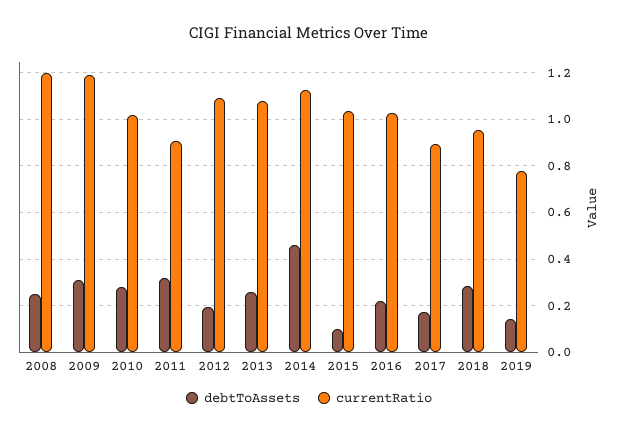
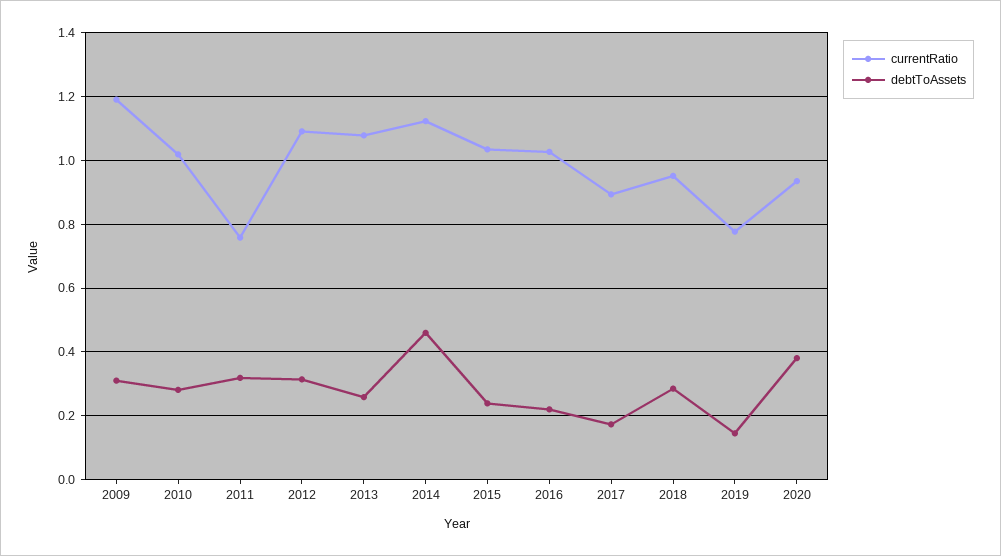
debtToAssets, 2008: 0.25 -> none
currentRatio, 2008: 1.2 -> none
currentRatio, 2011: 0.9 -> 0.76
debtToAssets, 2012: 0.2 -> 0.32
debtToAssets, 2015: 0.1 -> 0.24
currentRatio, 2020: none -> 0.94
debtToAssets, 2020: none -> 0.38

